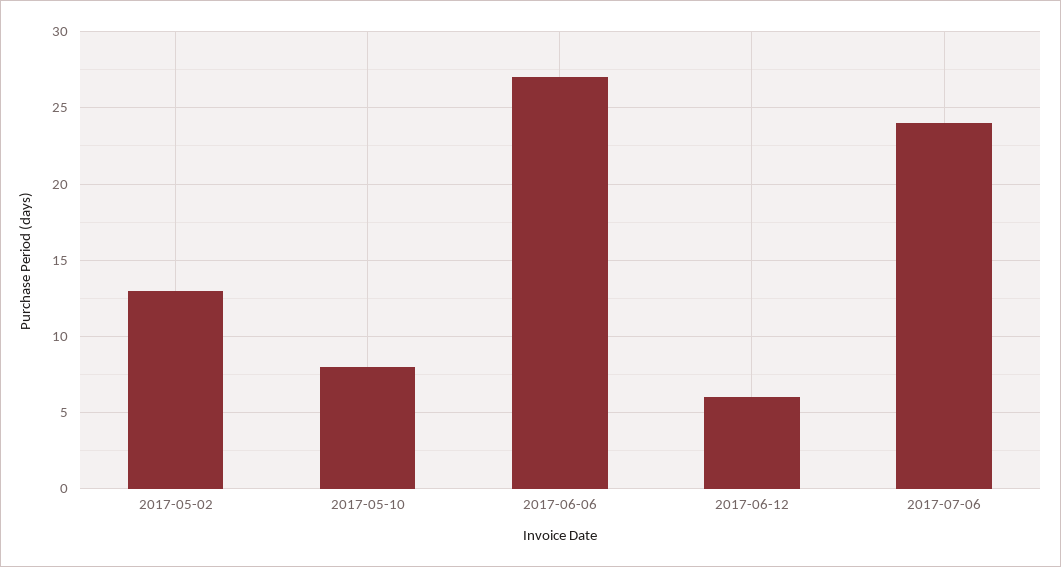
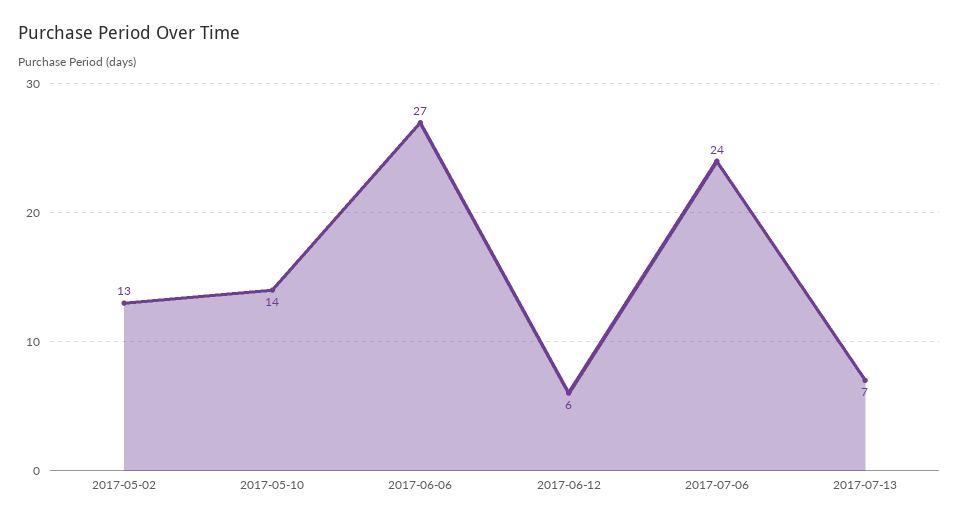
2017-05-10: 8 -> 14
2017-07-13: none -> 7

